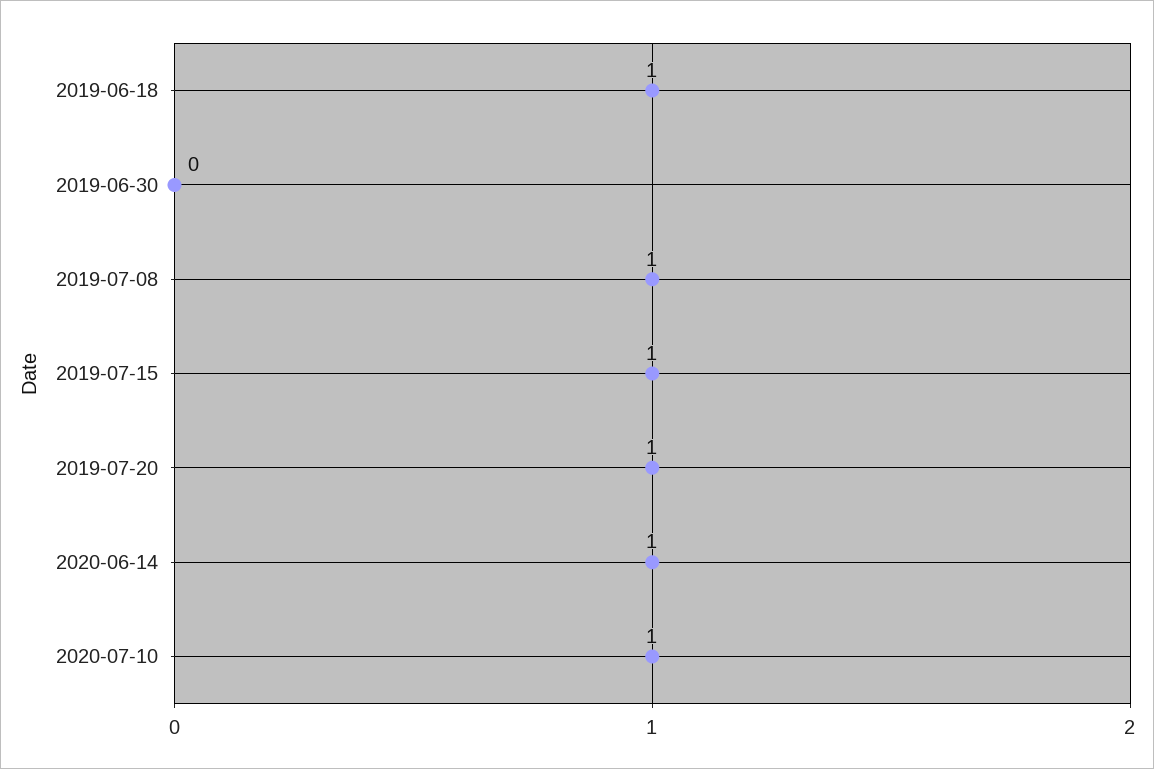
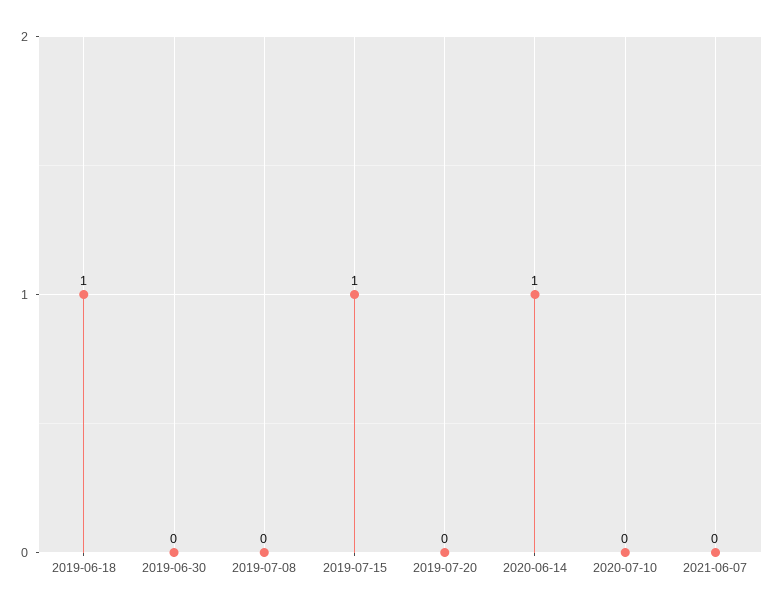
2019-07-08: 1 -> 0
2019-07-20: 1 -> 0
2020-07-10: 1 -> 0
2021-06-07: none -> 0

